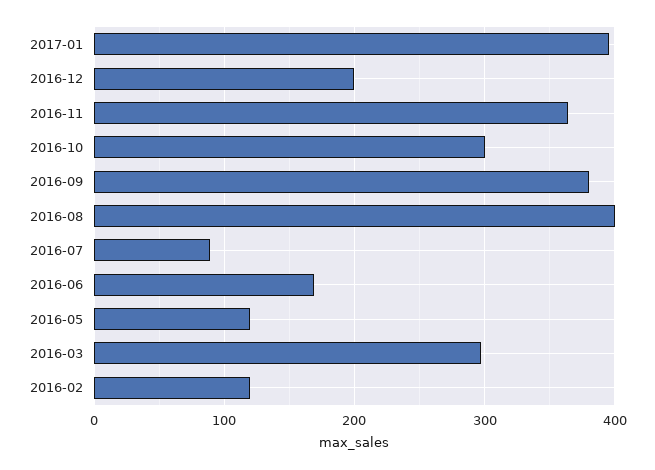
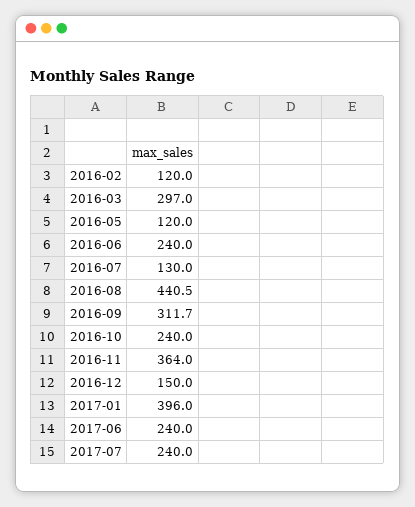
2016-12: 200 -> 150
2016-10: 300 -> 240
2016-09: 380 -> 311.7
2016-08: 400 -> 440.5
2016-07: 90 -> 130
2016-06: 170 -> 240
2017-06: none -> 240
2017-07: none -> 240

